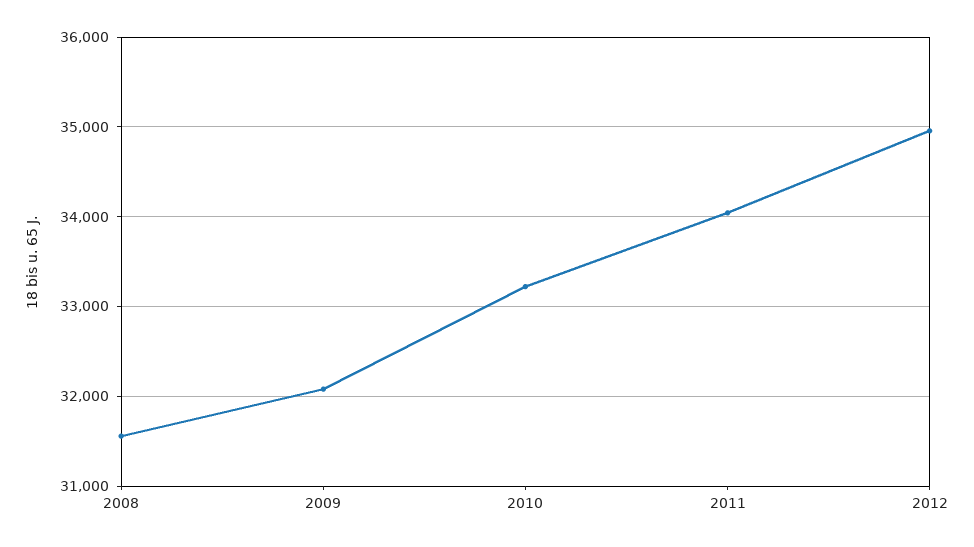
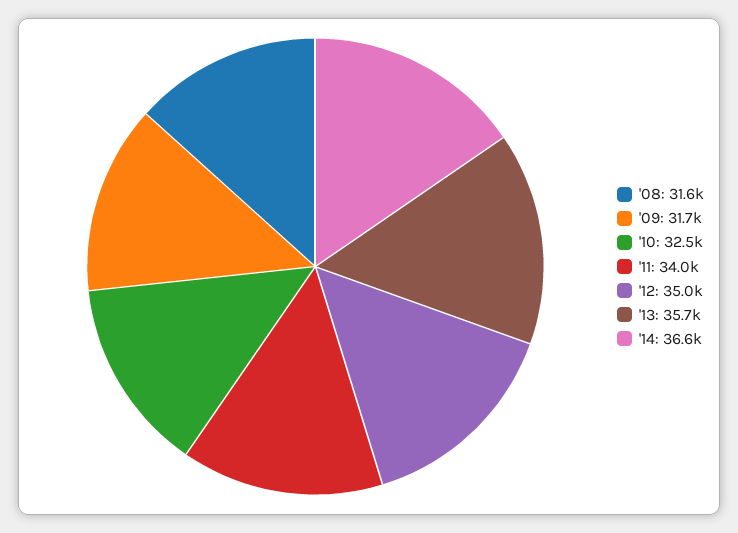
2009: 32100 -> 31700
2010: 33200 -> 32500
'13: none -> 35700
'14: none -> 36600

